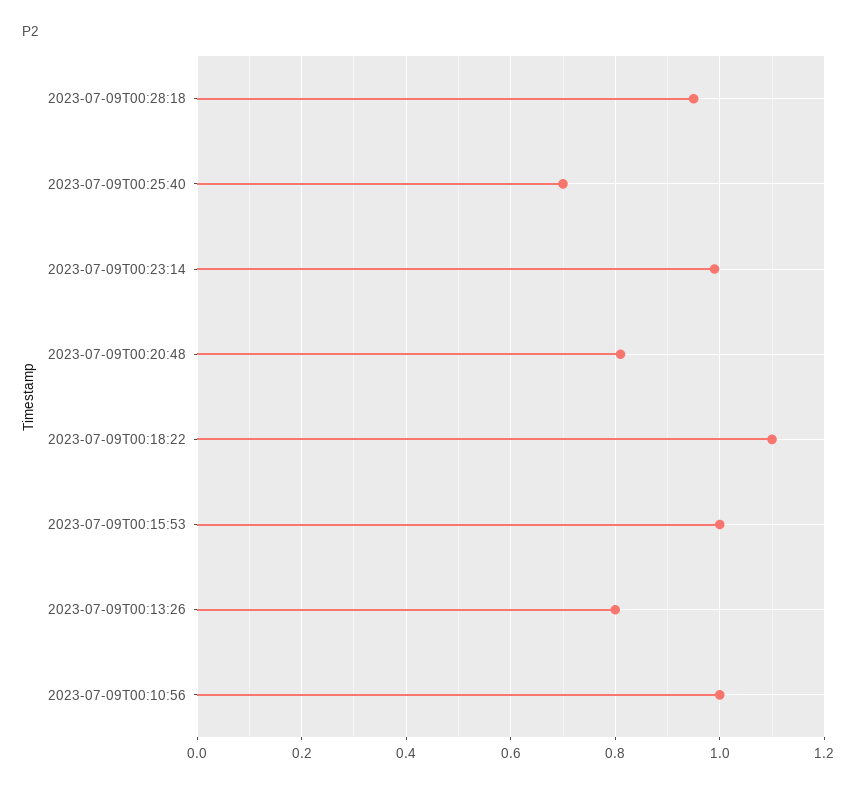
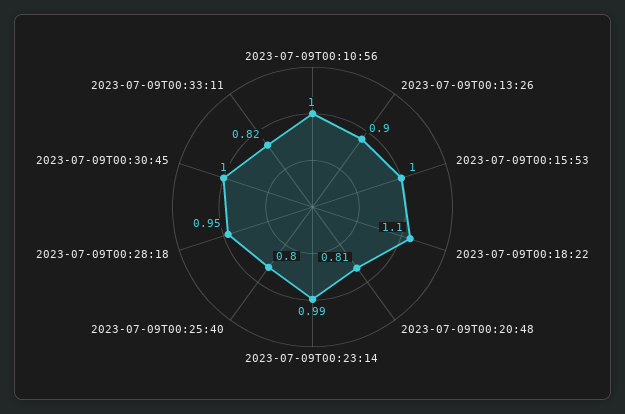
2023-07-09T00:25:40: 0.7 -> 0.8
2023-07-09T00:13:26: 0.8 -> 0.9
2023-07-09T00:30:45: none -> 1
2023-07-09T00:33:11: none -> 0.82

